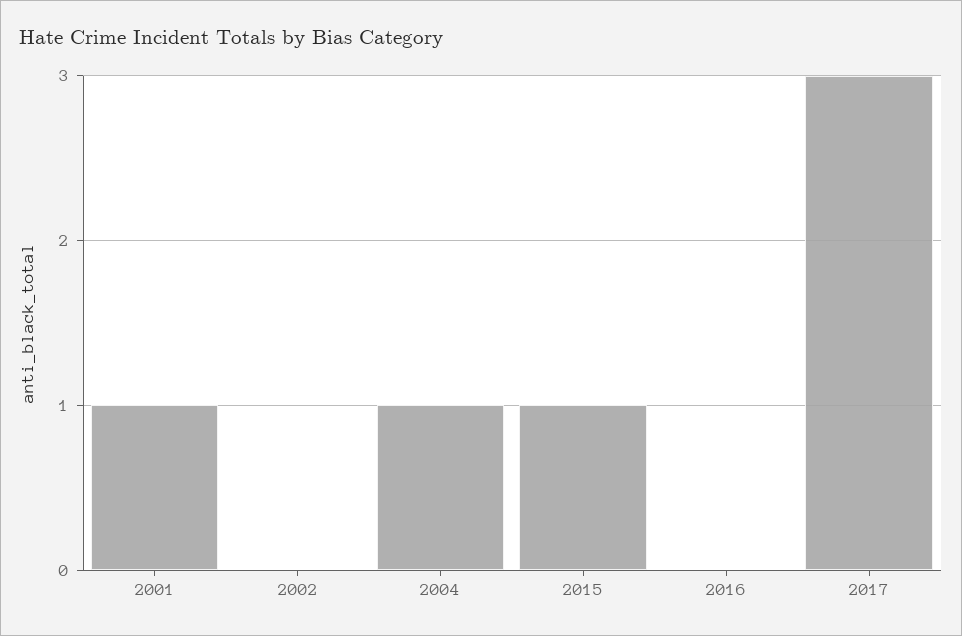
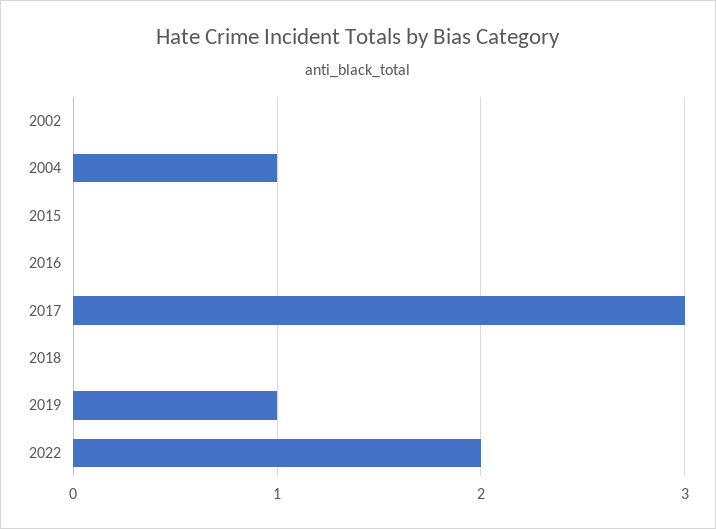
2001: 1 -> none
2015: 1 -> 0
2018: none -> 0
2019: none -> 1
2022: none -> 2

